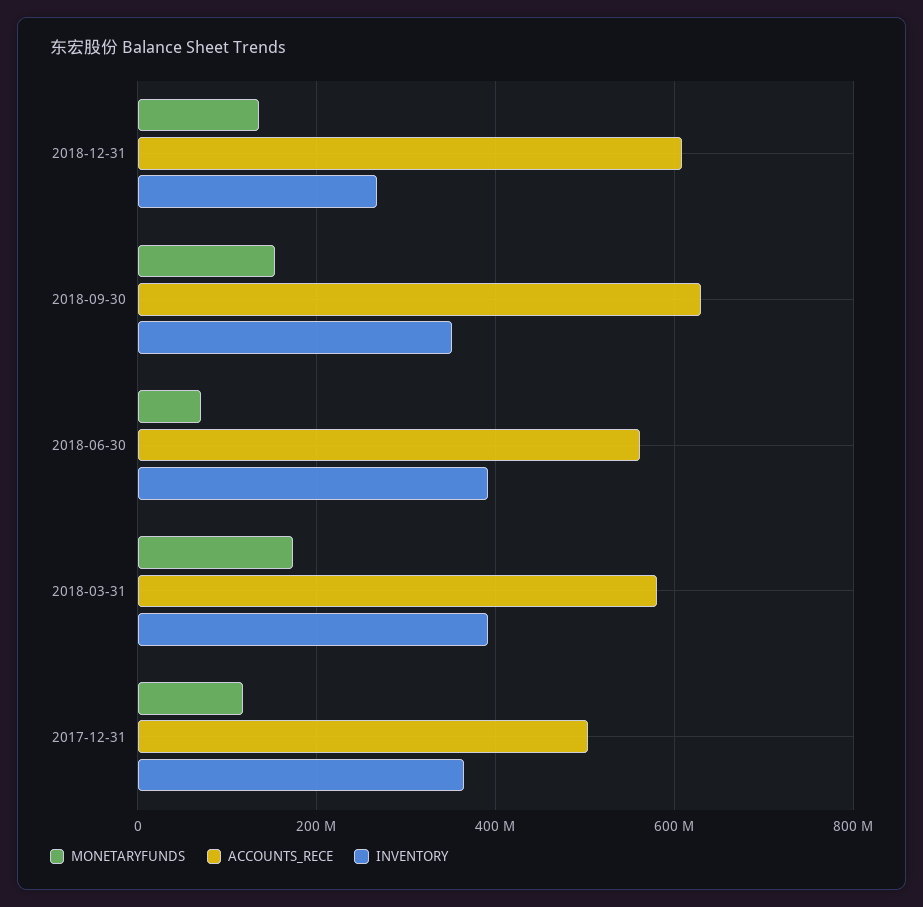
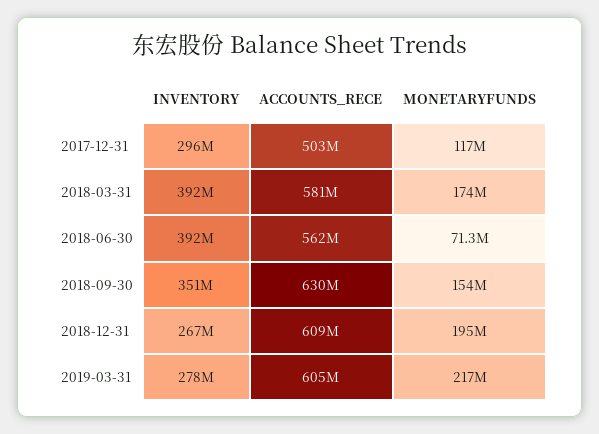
MONETARYFUNDS, 2018-12-31: 140000000 -> 195000000
INVENTORY, 2017-12-31: 360000000 -> 296000000
INVENTORY, 2019-03-31: none -> 278000000
ACCOUNTS_RECE, 2019-03-31: none -> 605000000
MONETARYFUNDS, 2019-03-31: none -> 217000000

